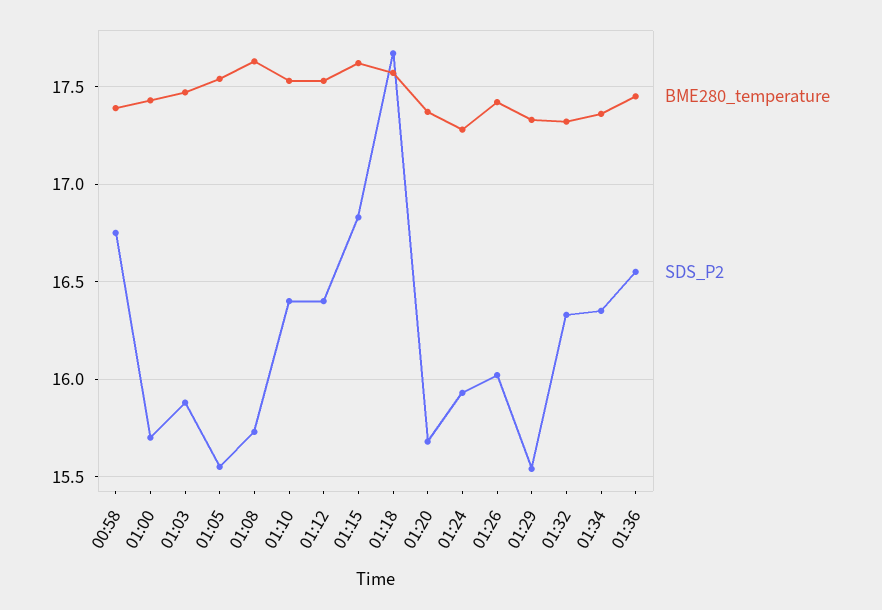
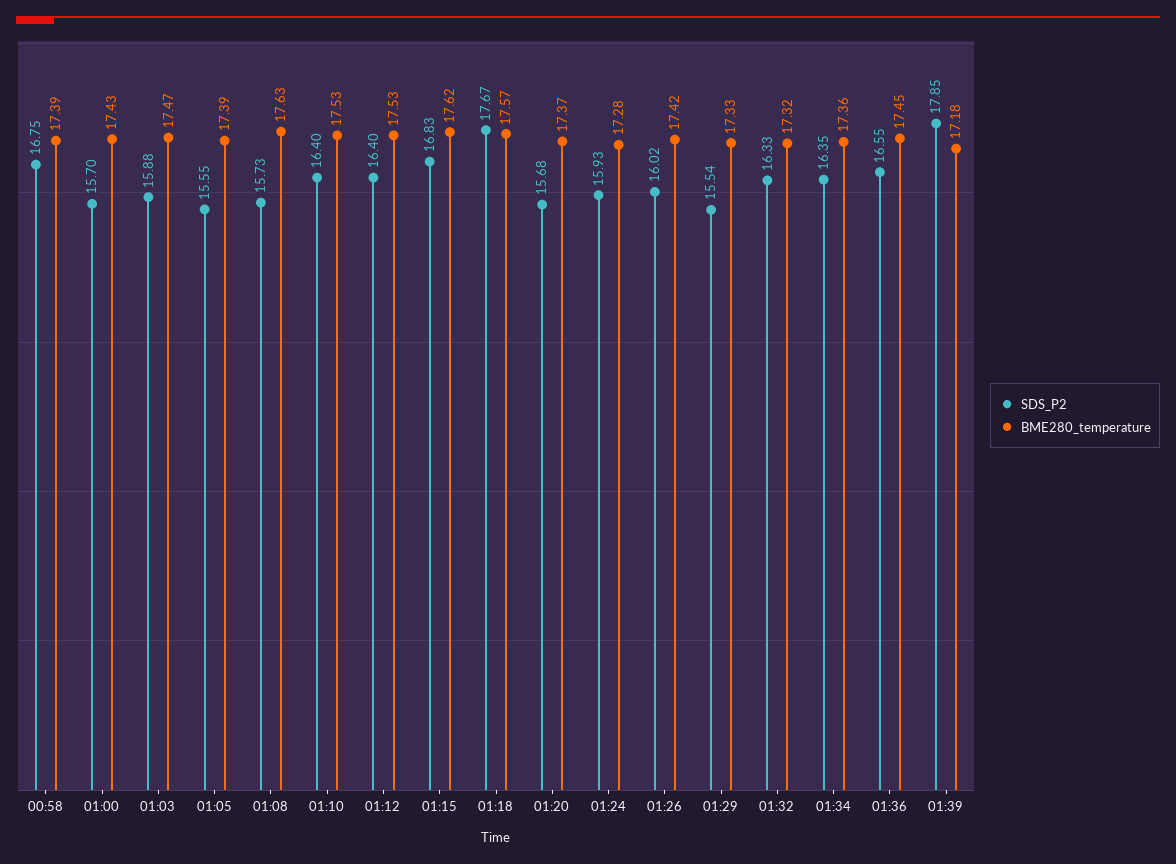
BME280_temperature, 01:05: 17.55 -> 17.39
SDS_P2, 01:39: none -> 17.85
BME280_temperature, 01:39: none -> 17.18

